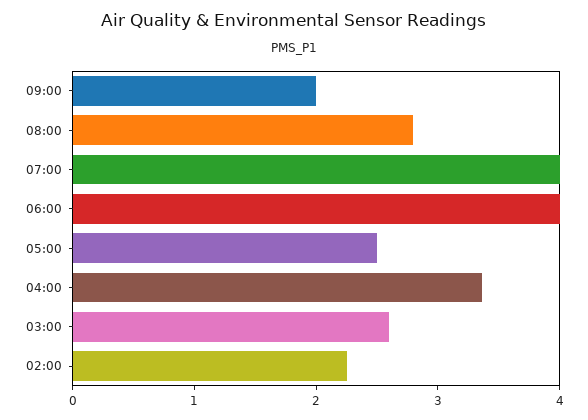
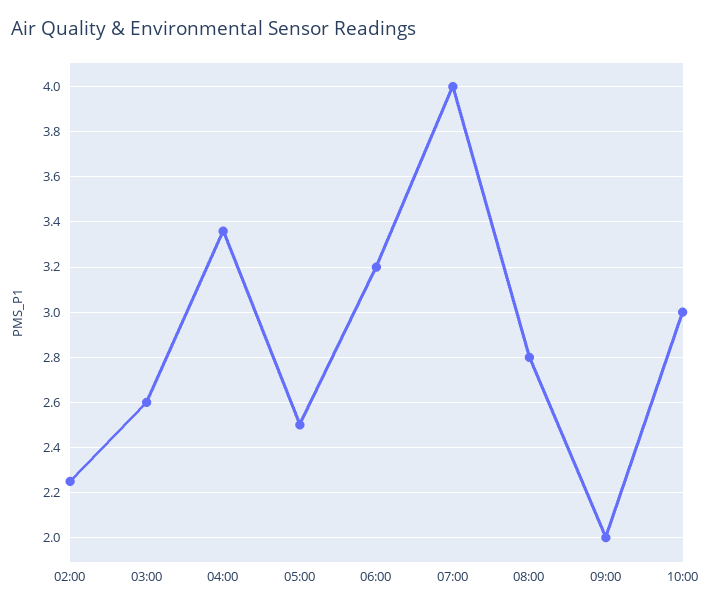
06:00: 4 -> 3.2
10:00: none -> 3

